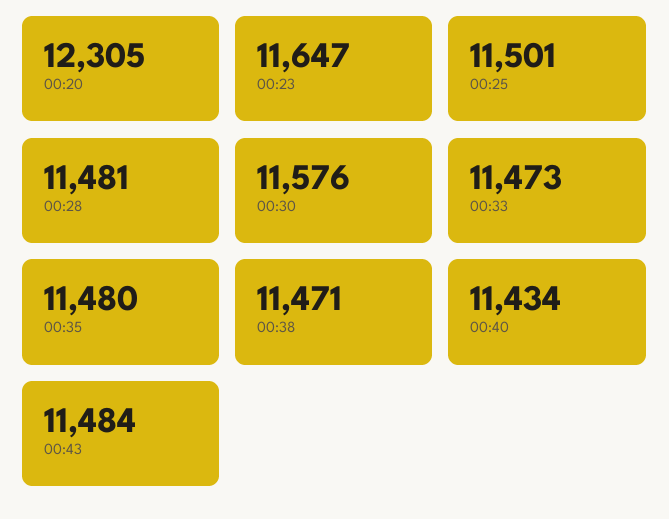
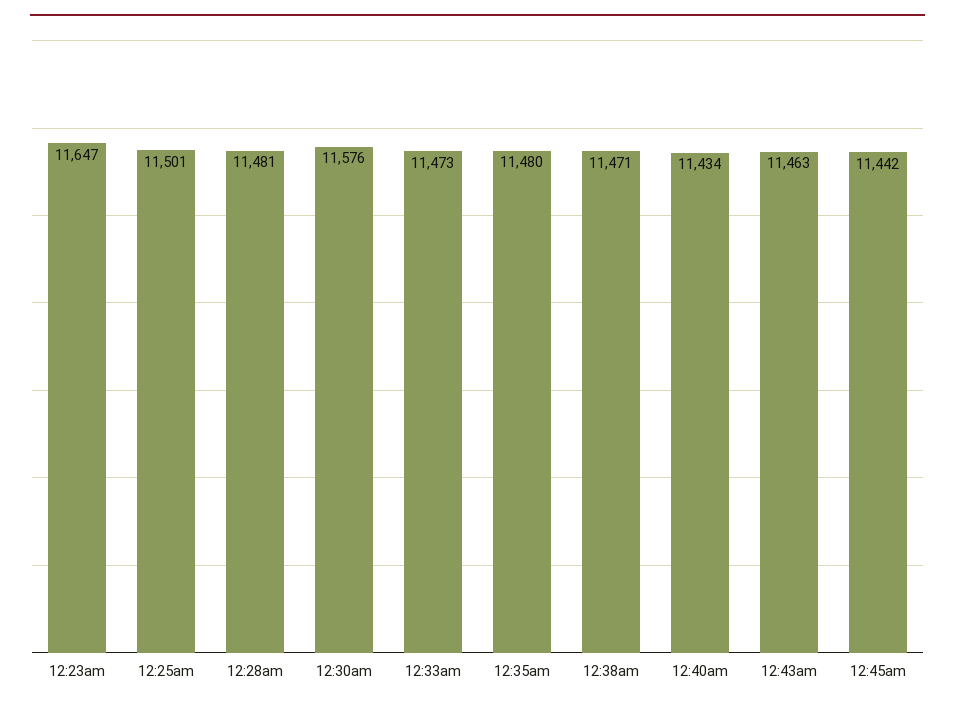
00:20: 12305 -> none
00:43: 11484 -> 11463
12:45am: none -> 11442

